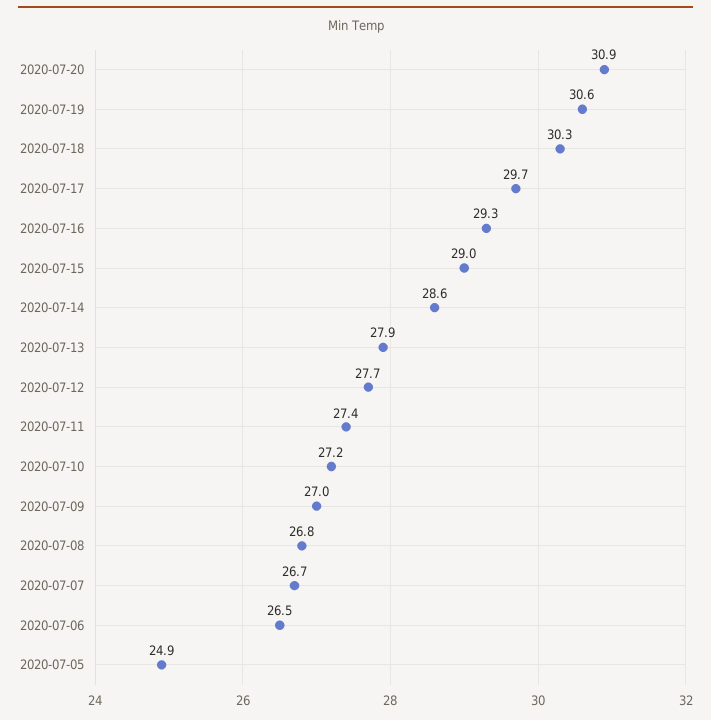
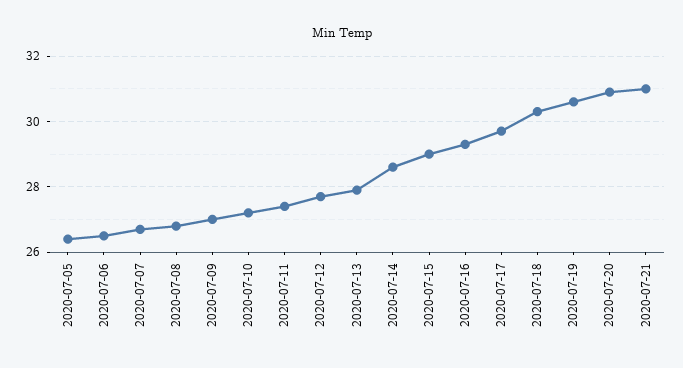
2020-07-05: 24.9 -> 26.5
2020-07-21: none -> 31

